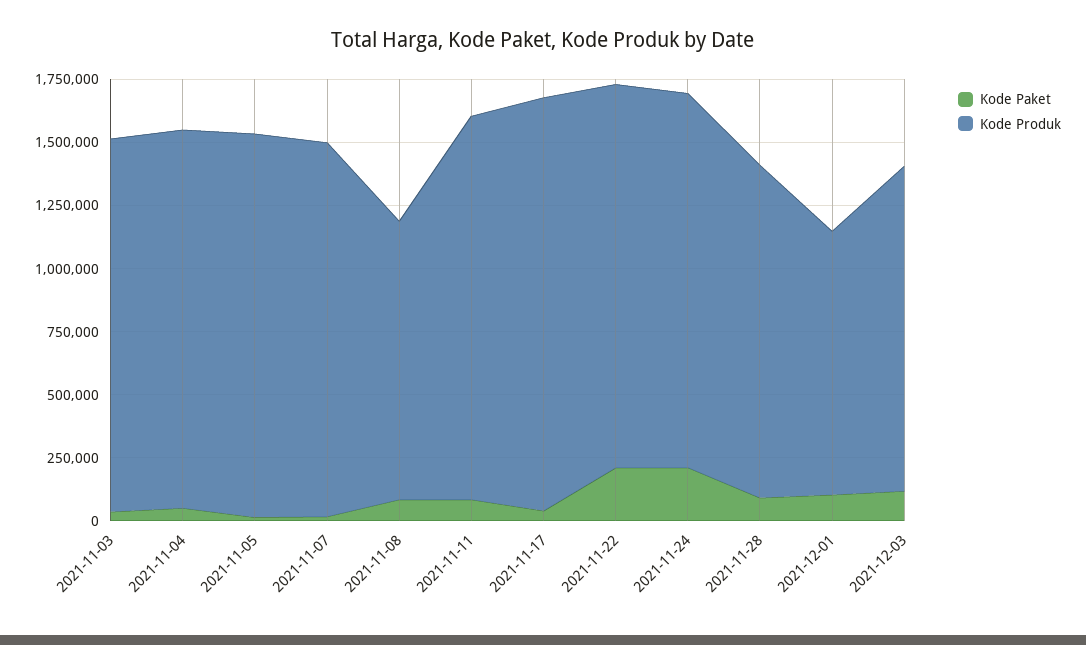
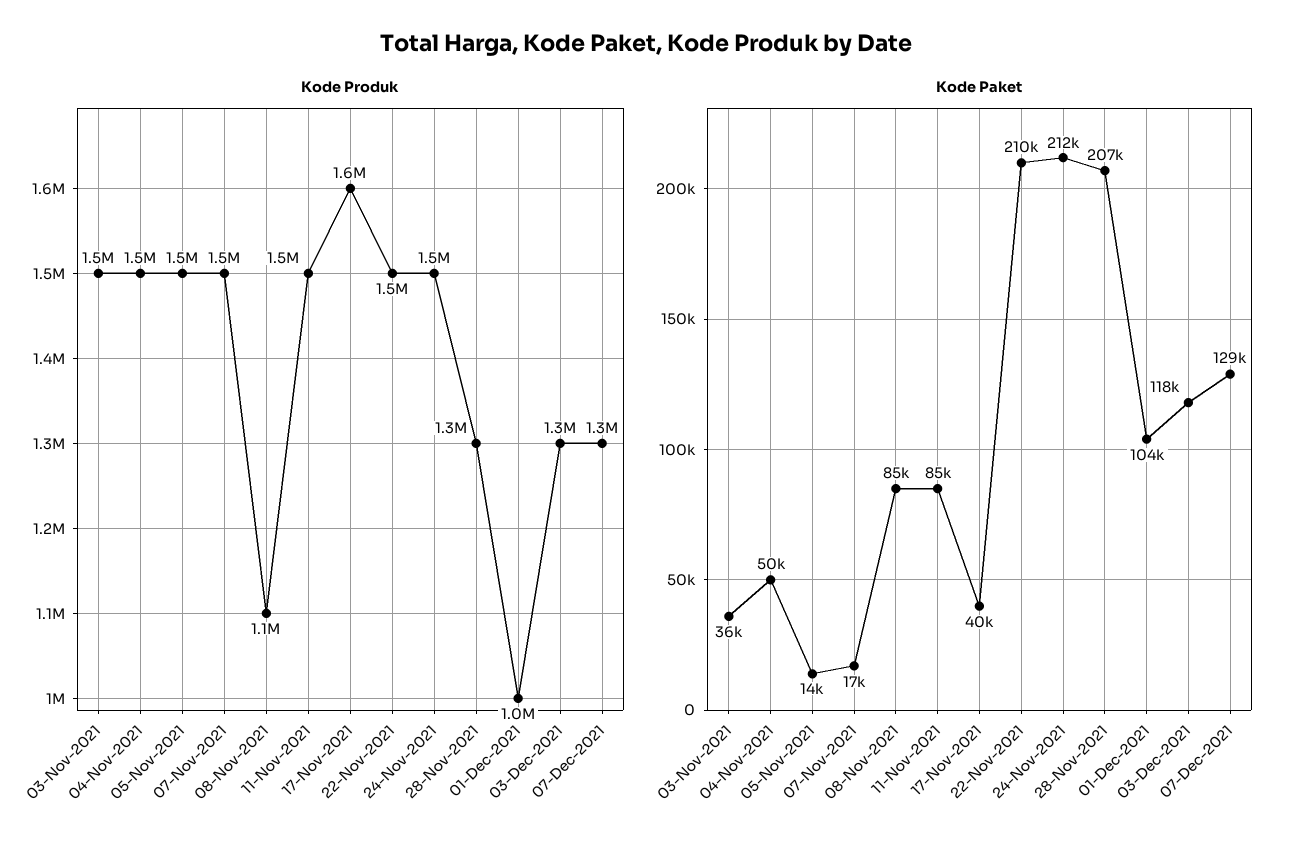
Kode Paket, 2021-11-28: 100000 -> 207000
Kode Produk, 07-Dec-2021: none -> 1300000
Kode Paket, 07-Dec-2021: none -> 129000

